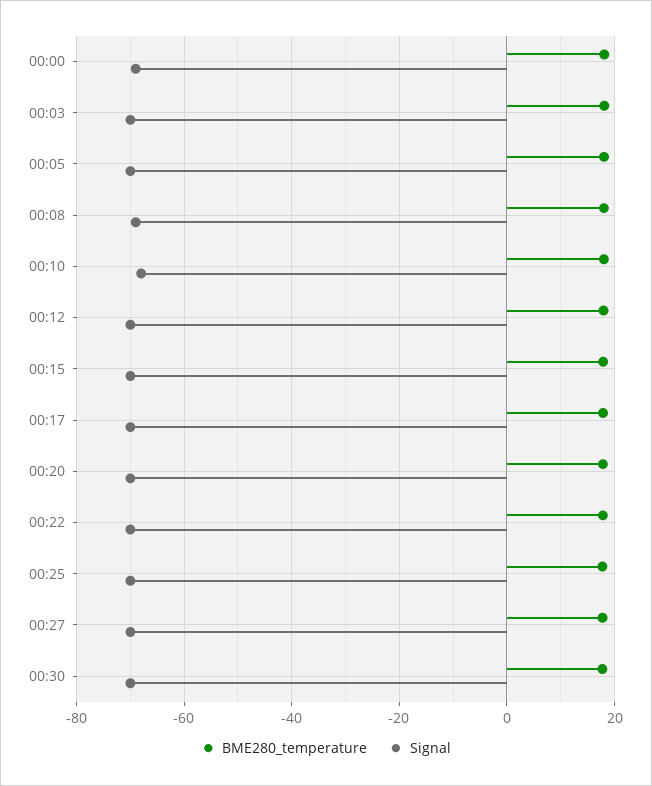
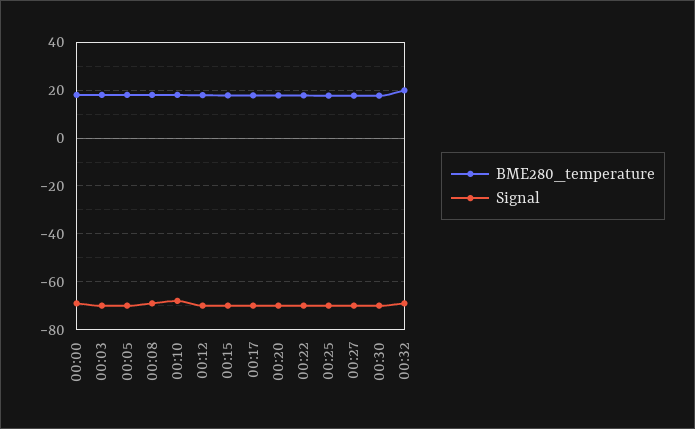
BME280_temperature, 00:32: none -> 20
Signal, 00:32: none -> -70

